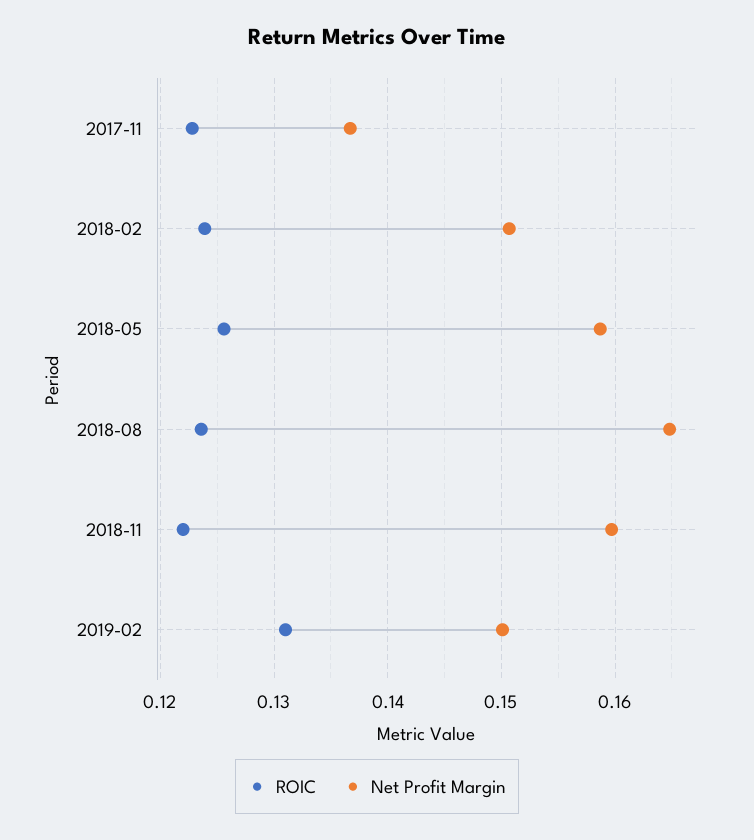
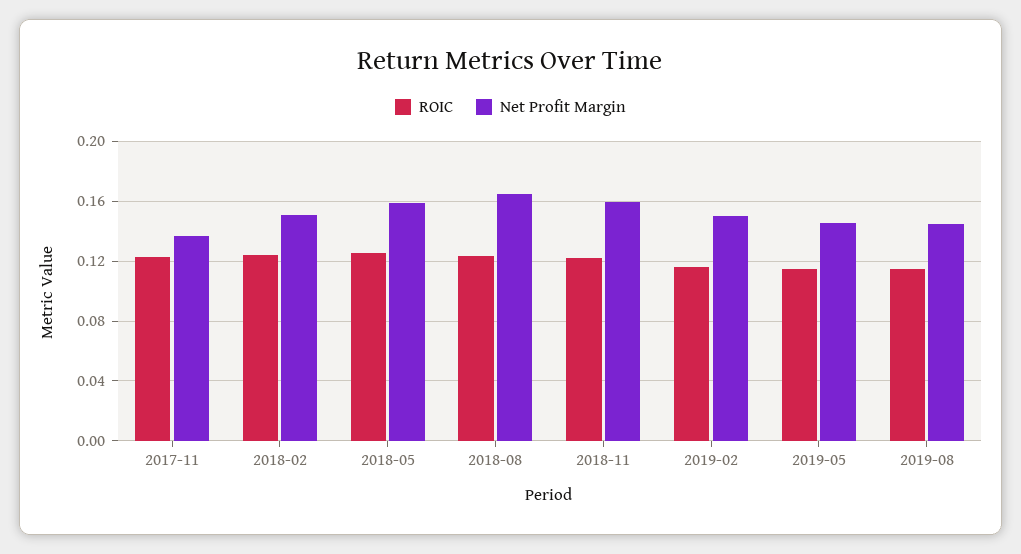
ROIC, 2019-02: 0.131 -> 0.115
ROIC, 2019-05: none -> 0.115
Net Profit Margin, 2019-05: none -> 0.145
ROIC, 2019-08: none -> 0.115
Net Profit Margin, 2019-08: none -> 0.145

